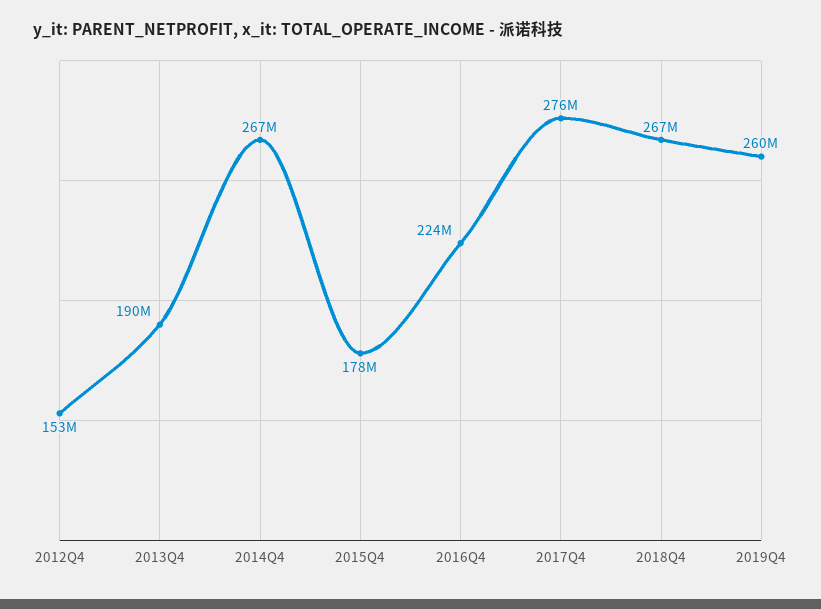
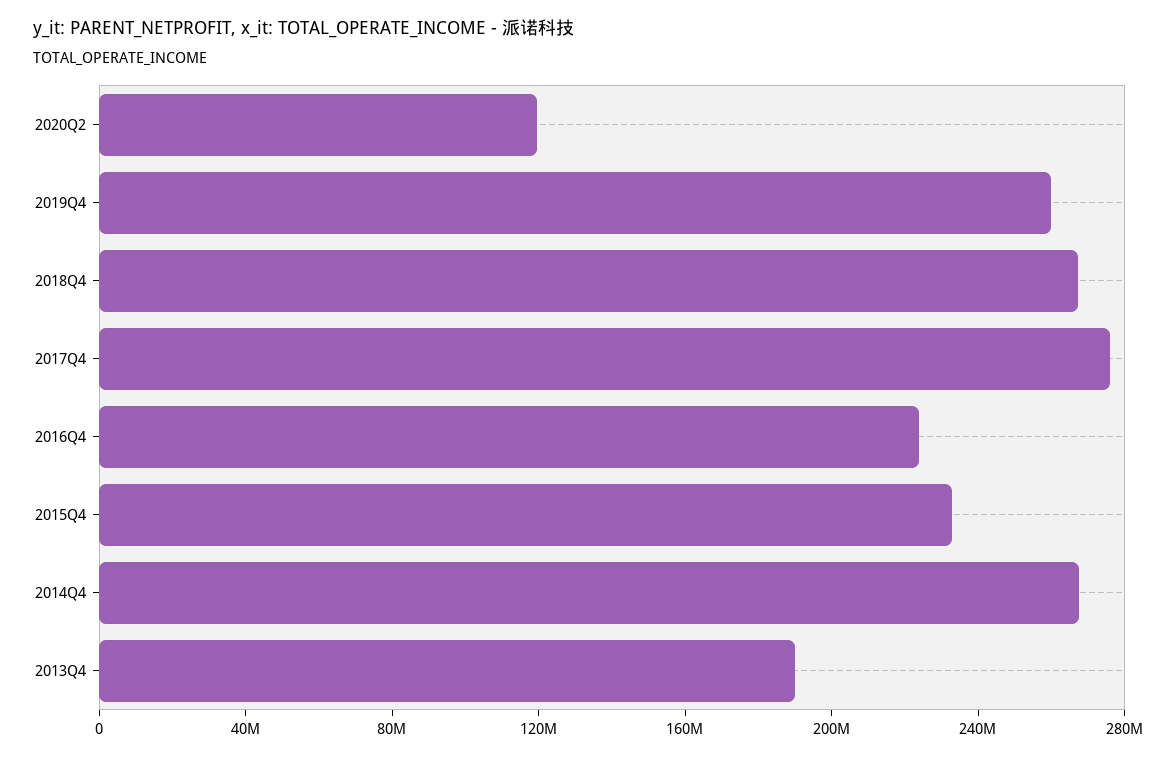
2012Q4: 153000000 -> none
2015Q4: 178000000 -> 230000000
2020Q2: none -> 120000000

